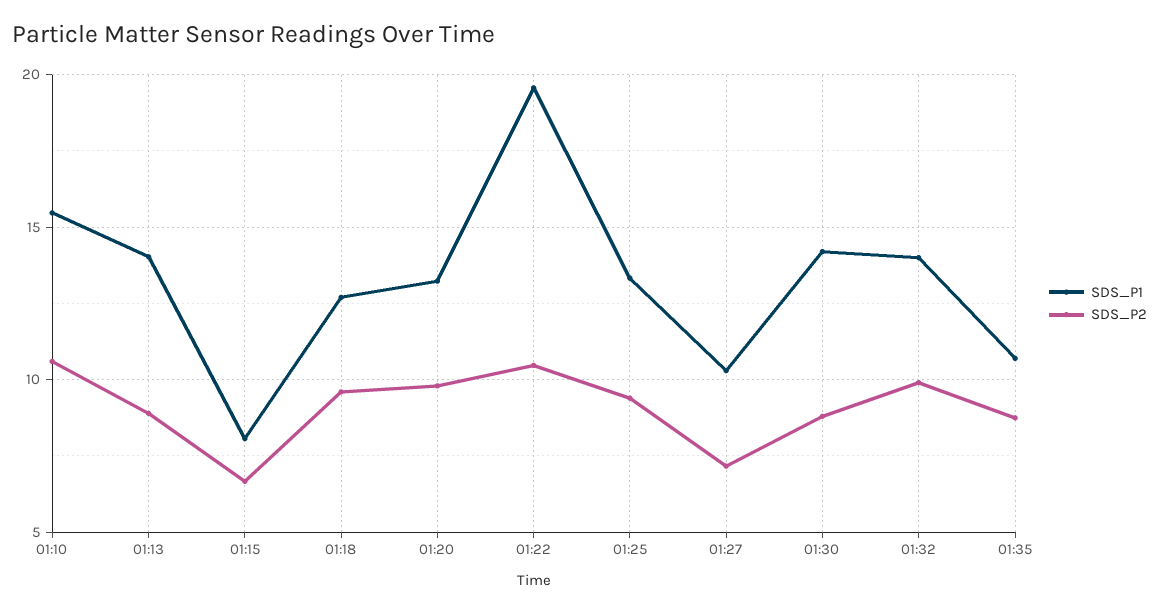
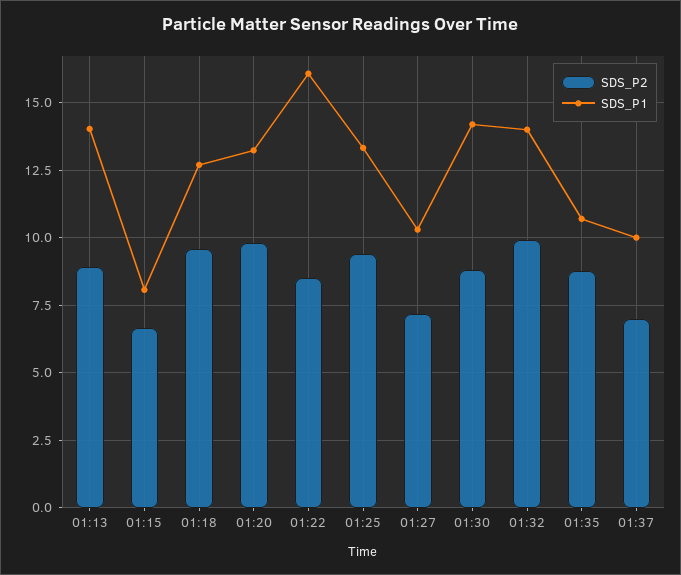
SDS_P1, 01:10: 15.5 -> none
SDS_P2, 01:10: 10.5 -> none
SDS_P1, 01:22: 19.5 -> 16
SDS_P2, 01:22: 10.5 -> 8.5
SDS_P2, 01:37: none -> 7
SDS_P1, 01:37: none -> 10

